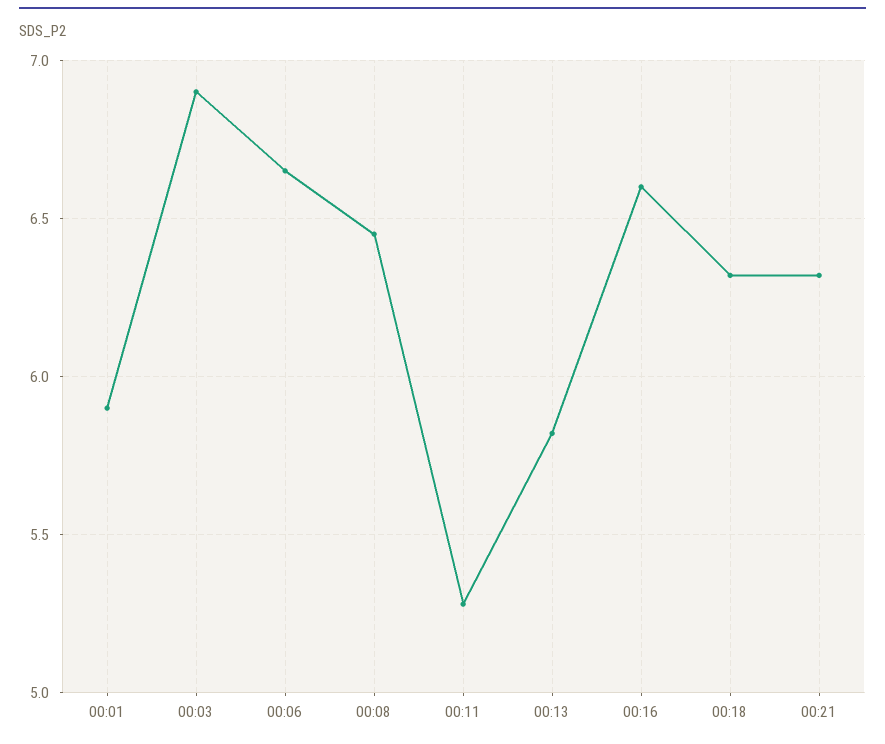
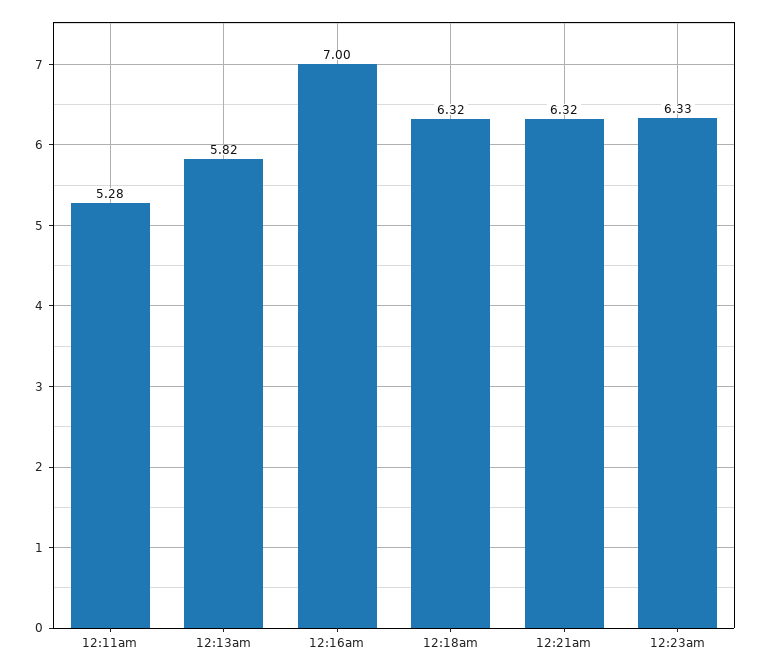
00:01: 5.9 -> none
00:03: 6.9 -> none
00:06: 6.65 -> none
00:08: 6.45 -> none
00:16: 6.6 -> 7
12:23am: none -> 6.33

